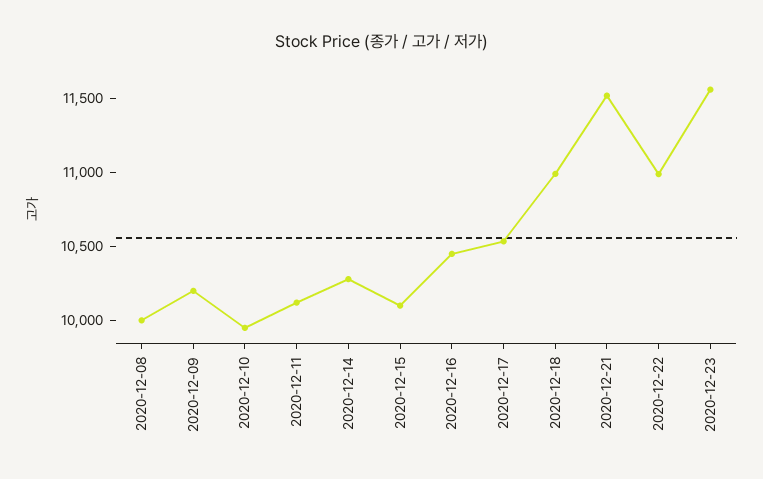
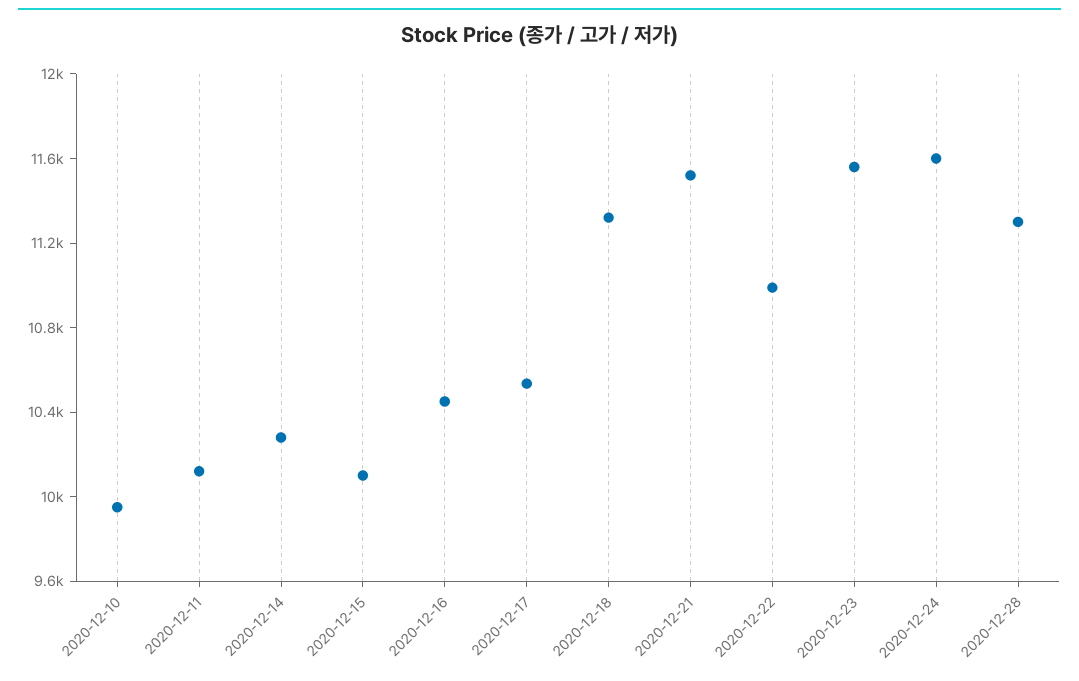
2020-12-08: 10000 -> none
2020-12-09: 10200 -> none
2020-12-18: 11000 -> 11300
2020-12-24: none -> 11600
2020-12-28: none -> 11300

